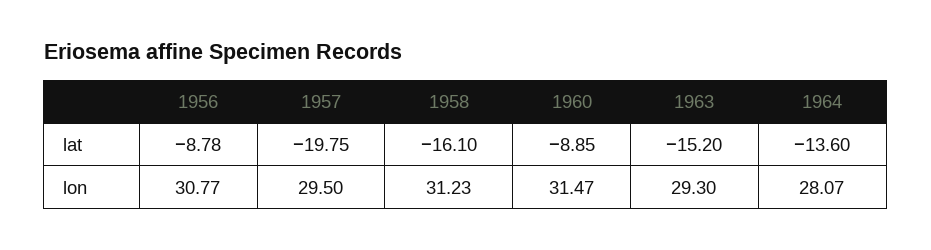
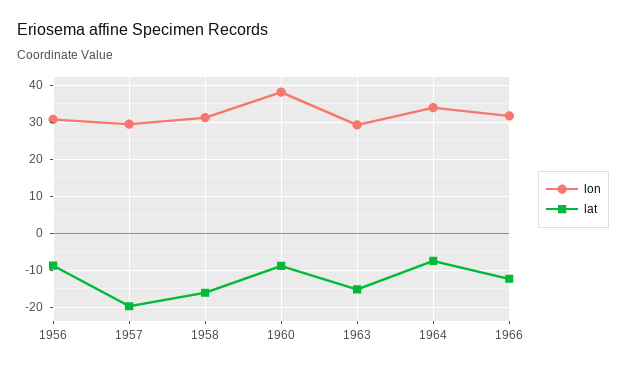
lat, 1964: -13.6 -> -8
lon, 1960: 31.47 -> 38
lon, 1964: 28.07 -> 34
lon, 1966: none -> 32
lat, 1966: none -> -12

